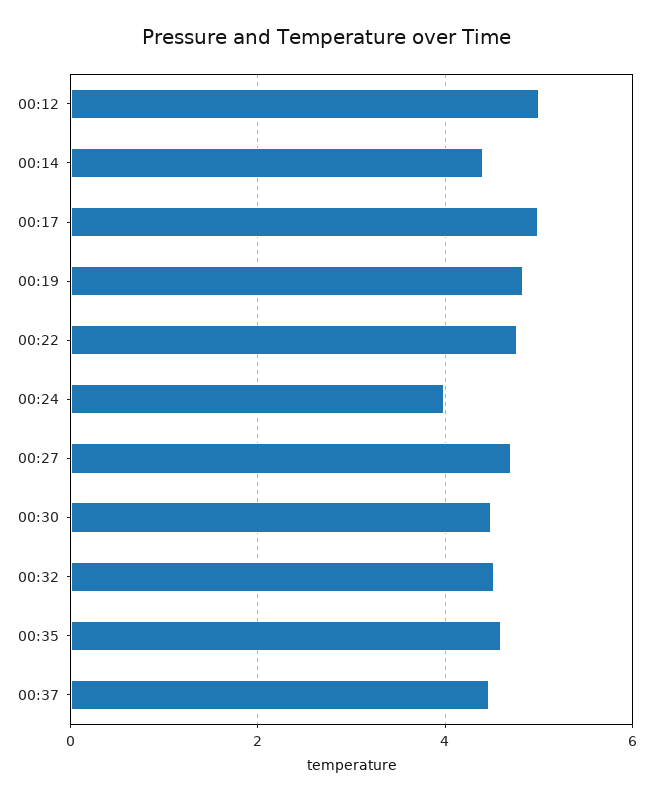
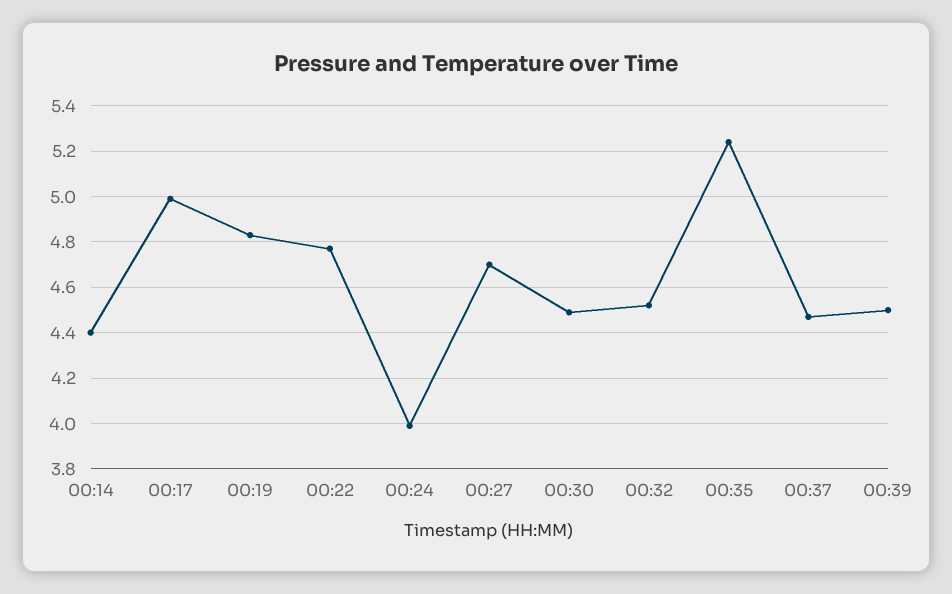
00:12: 5 -> none
00:35: 4.6 -> 5.25
00:39: none -> 4.5

